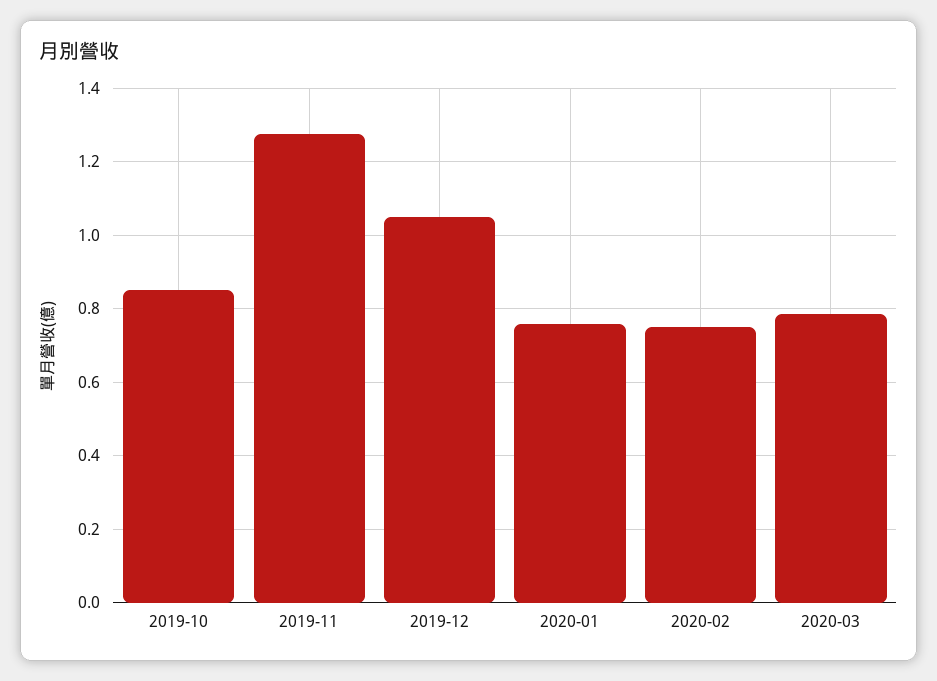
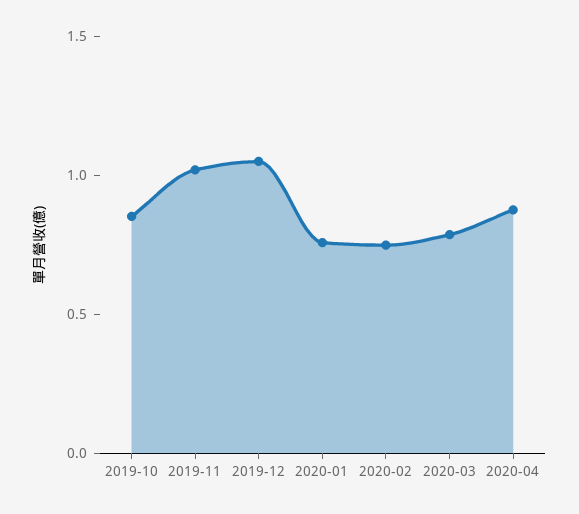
2019-11: 1.28 -> 1
2020-04: none -> 0.9

